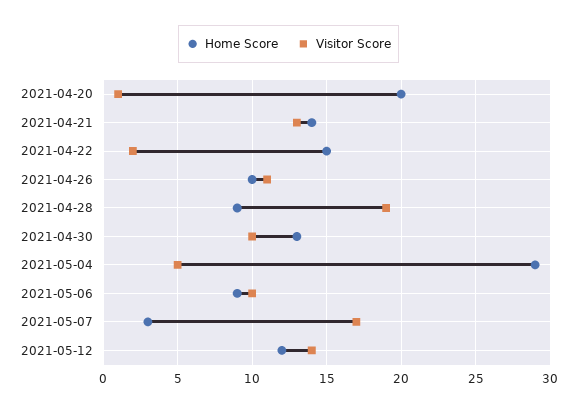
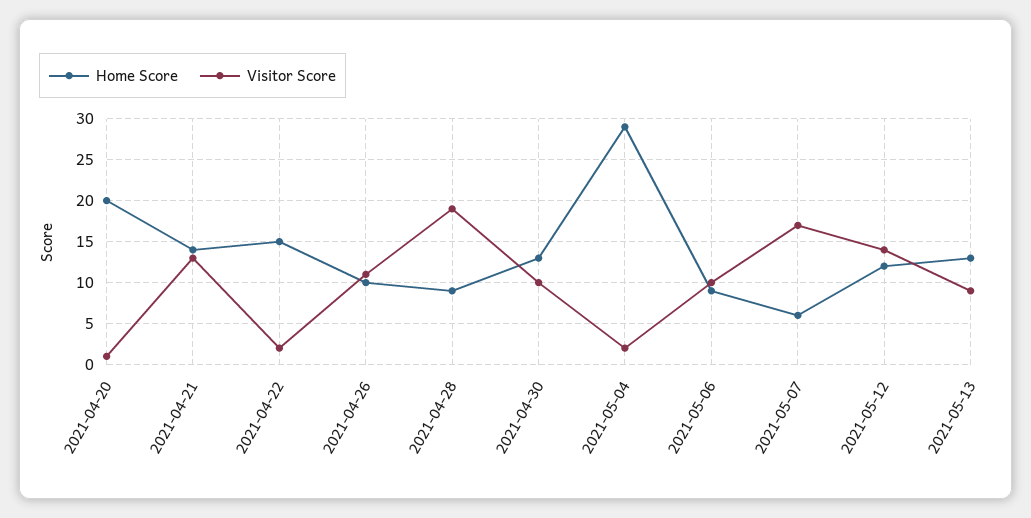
Visitor Score, 2021-05-04: 5 -> 2
Home Score, 2021-05-07: 3 -> 6
Home Score, 2021-05-13: none -> 13
Visitor Score, 2021-05-13: none -> 9

